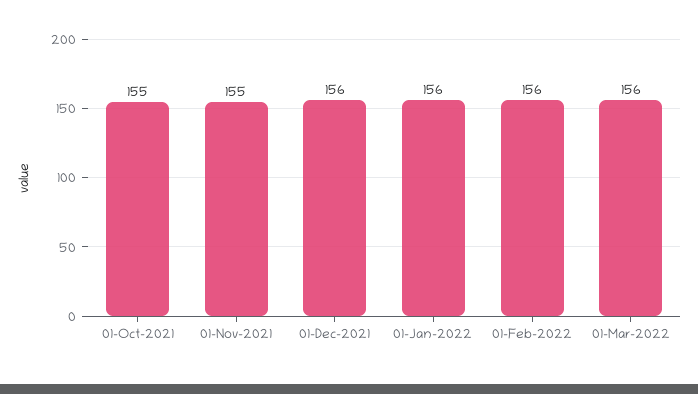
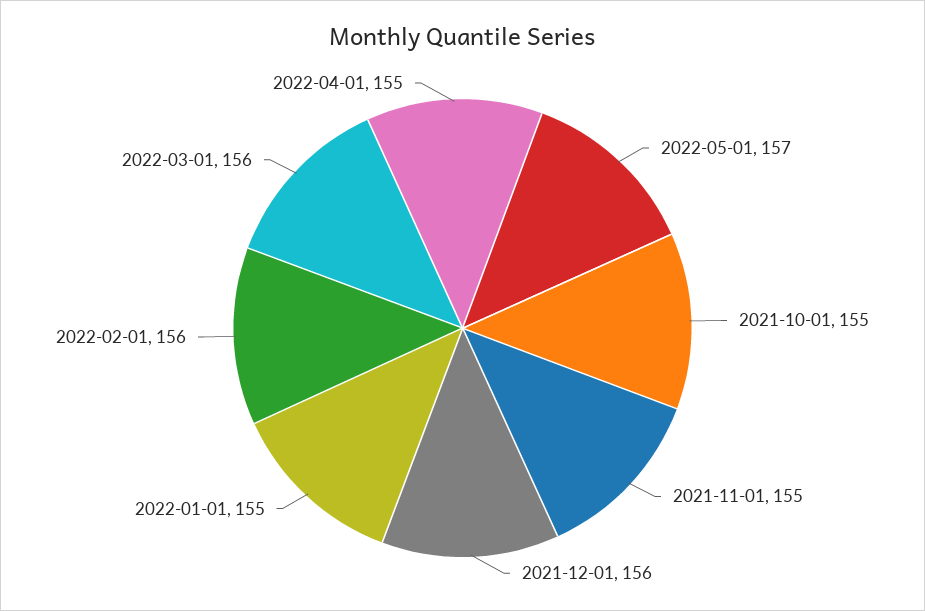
01-Jan-2022: 156 -> 155
2022-05-01: none -> 157
2022-04-01: none -> 155

